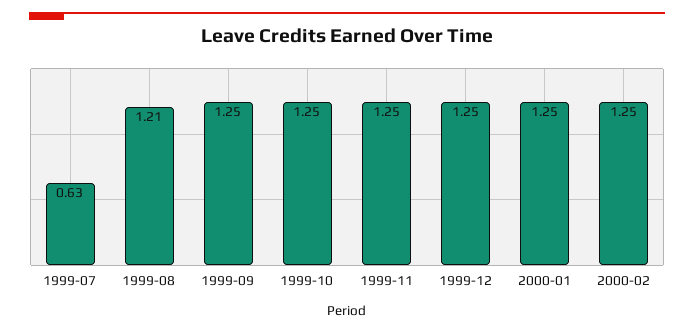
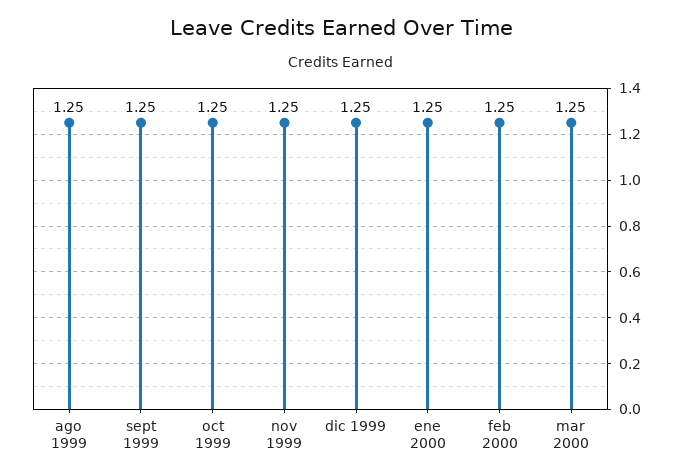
1999-07: 0.63 -> none
1999-08: 1.21 -> 1.25
mar 2000: none -> 1.25

